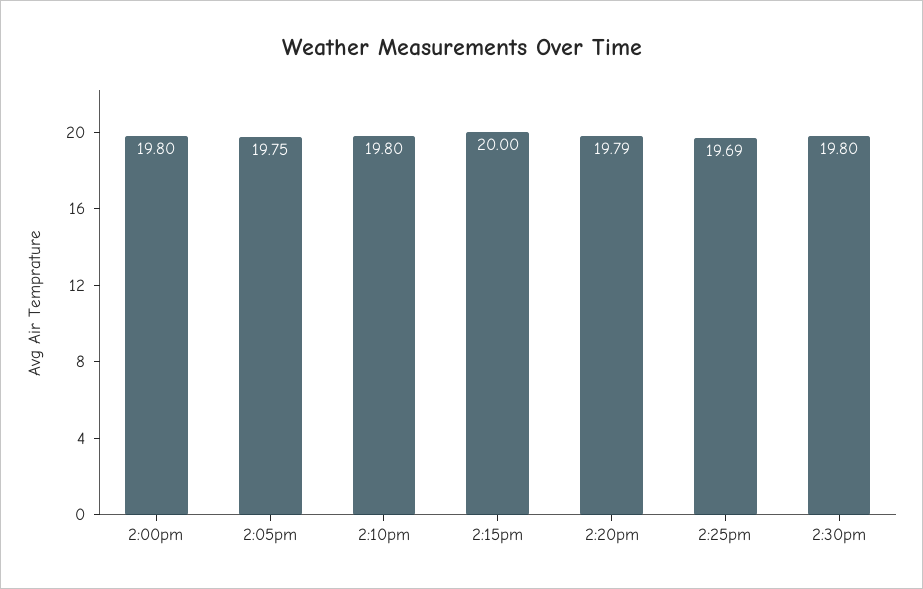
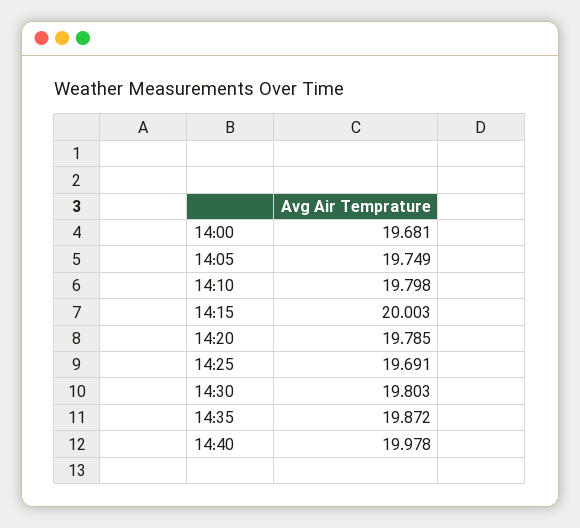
2:00pm: 19.8 -> 19.681
14:35: none -> 19.872
14:40: none -> 19.978

